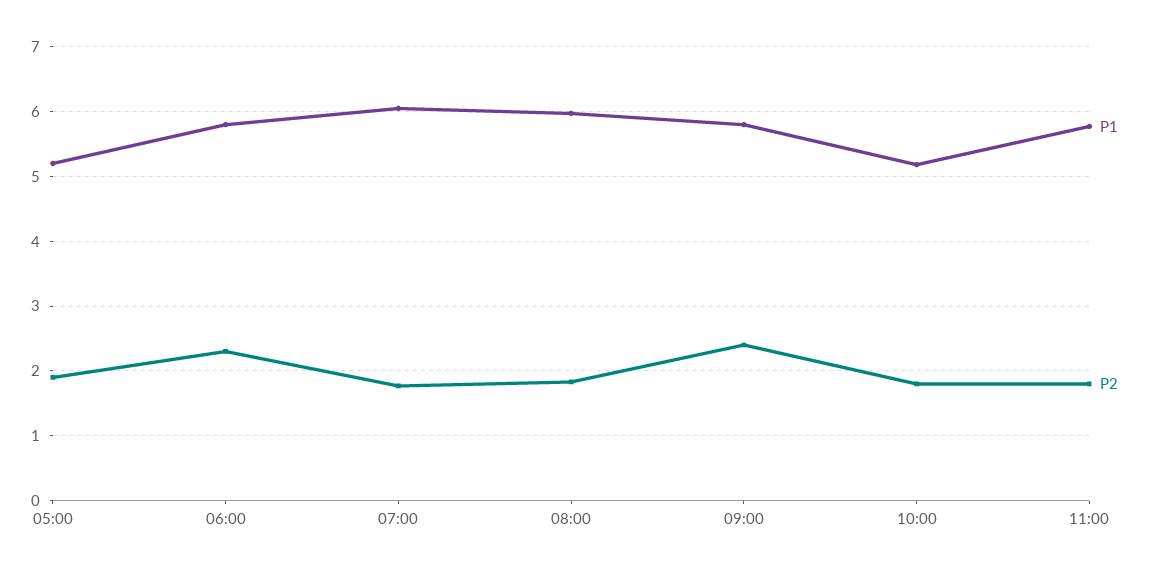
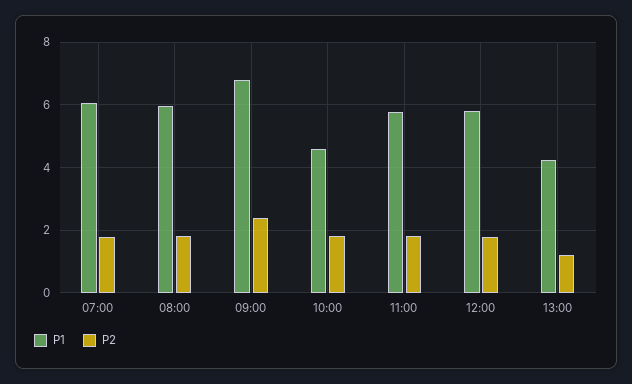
P1, 05:00: 5.2 -> none
P2, 05:00: 1.9 -> none
P1, 06:00: 5.8 -> none
P2, 06:00: 2.3 -> none
P1, 09:00: 5.8 -> 6.8
P1, 10:00: 5.2 -> 4.6
P1, 12:00: none -> 5.8
P2, 12:00: none -> 1.8
P1, 13:00: none -> 4.2
P2, 13:00: none -> 1.2

